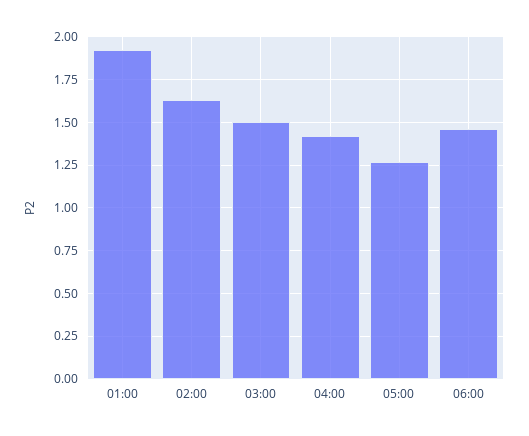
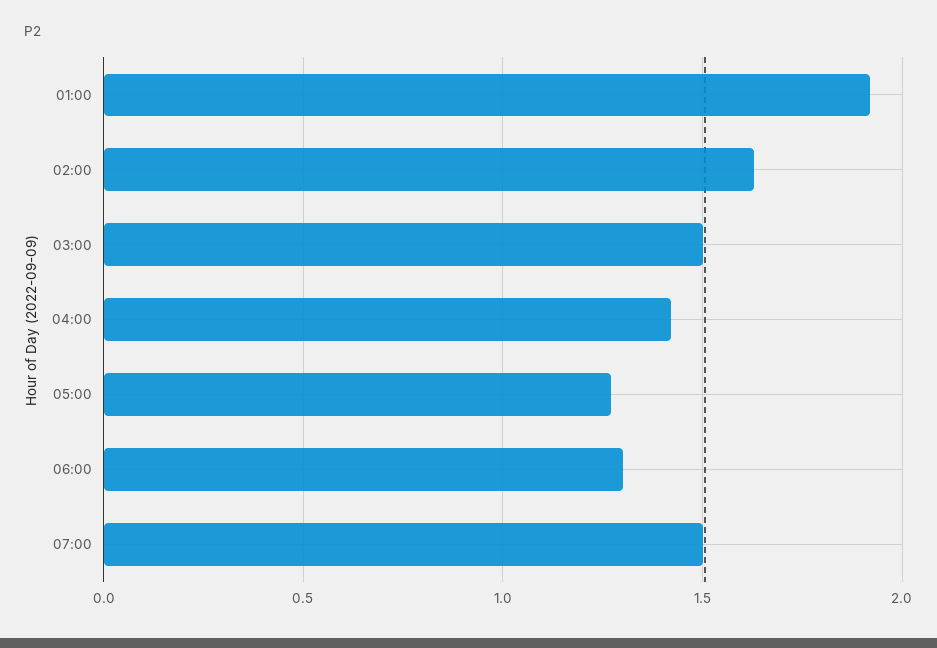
06:00: 1.45 -> 1.3
07:00: none -> 1.5

